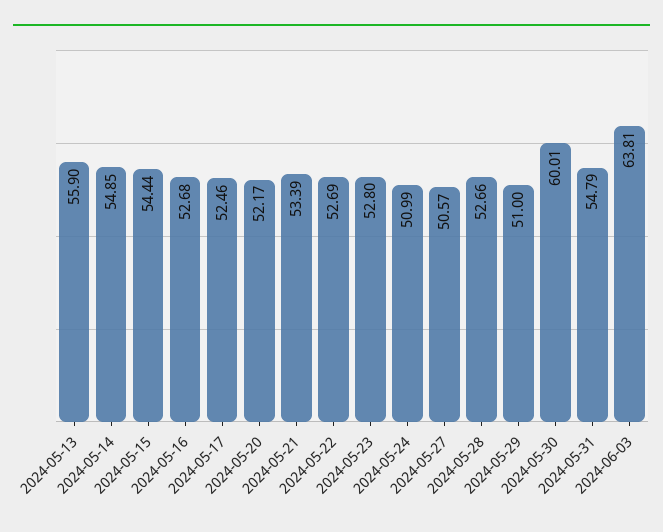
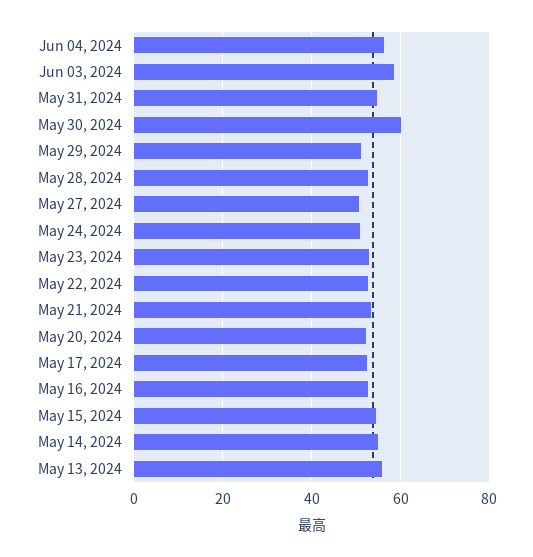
2024-06-03: 63.81 -> 58
Jun 04, 2024: none -> 56

